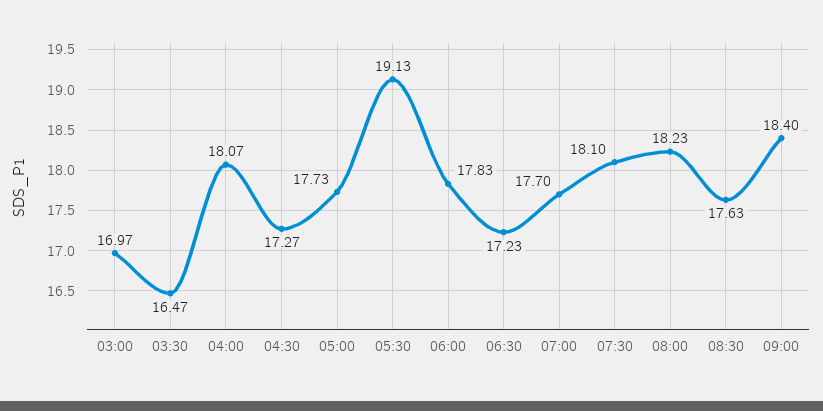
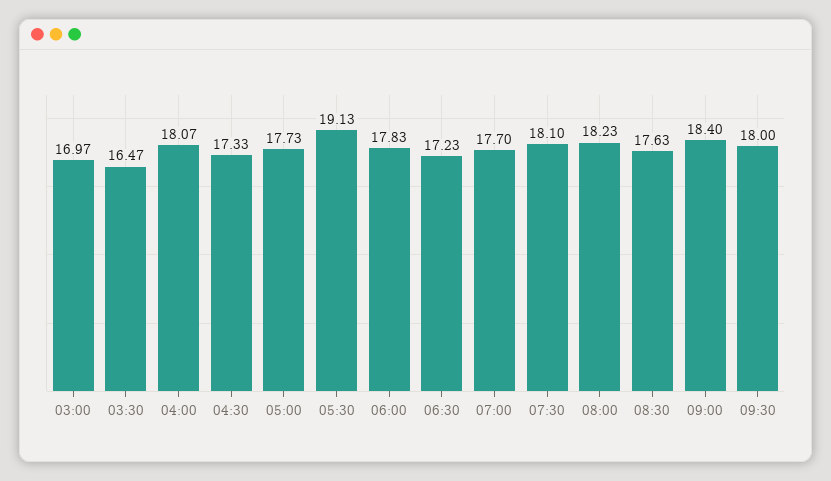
04:30: 17.27 -> 17.33
09:30: none -> 18

